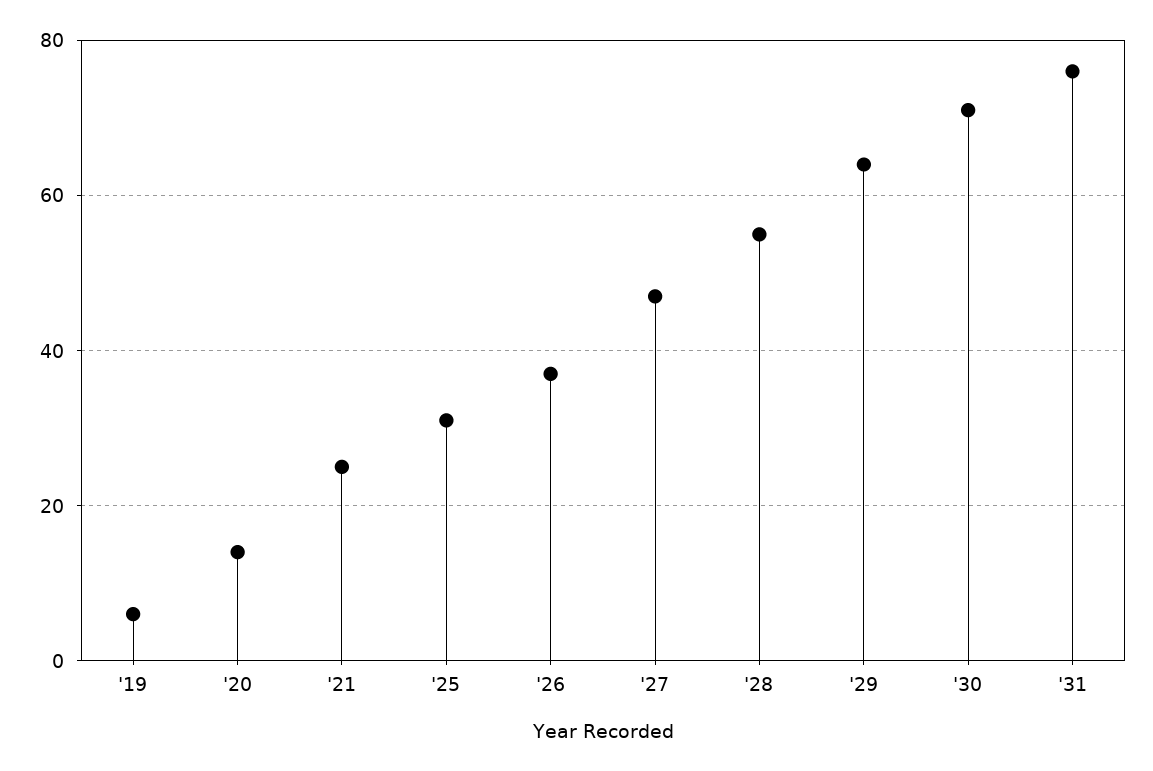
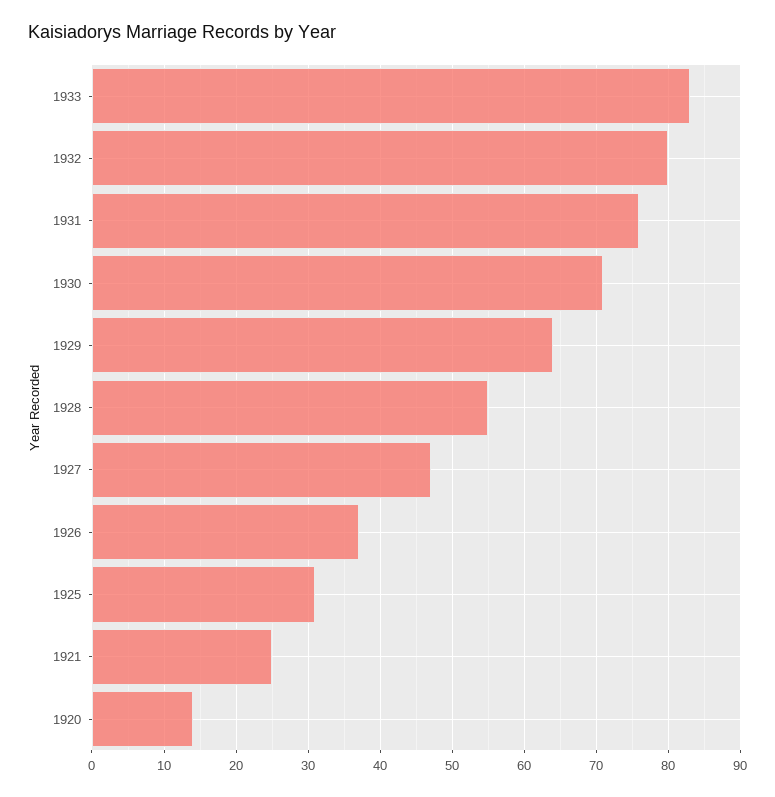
'19: 5 -> none
1933: none -> 83
1932: none -> 80

